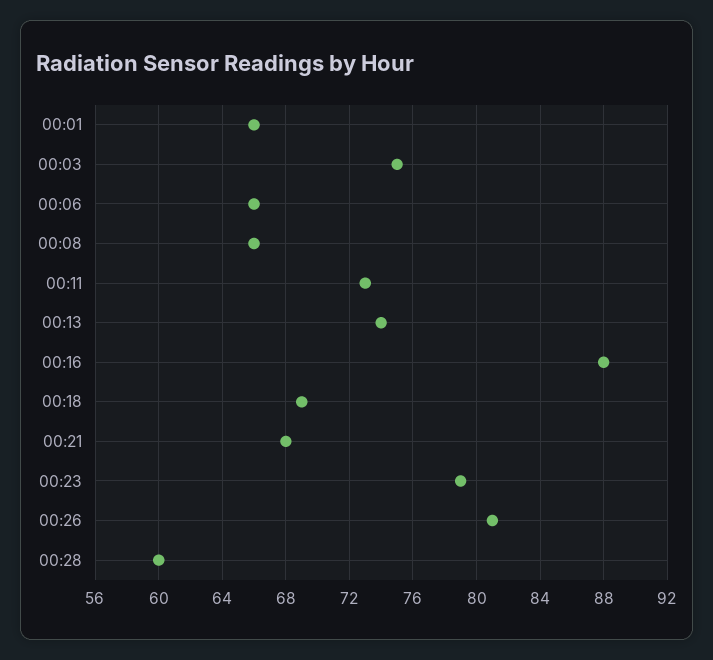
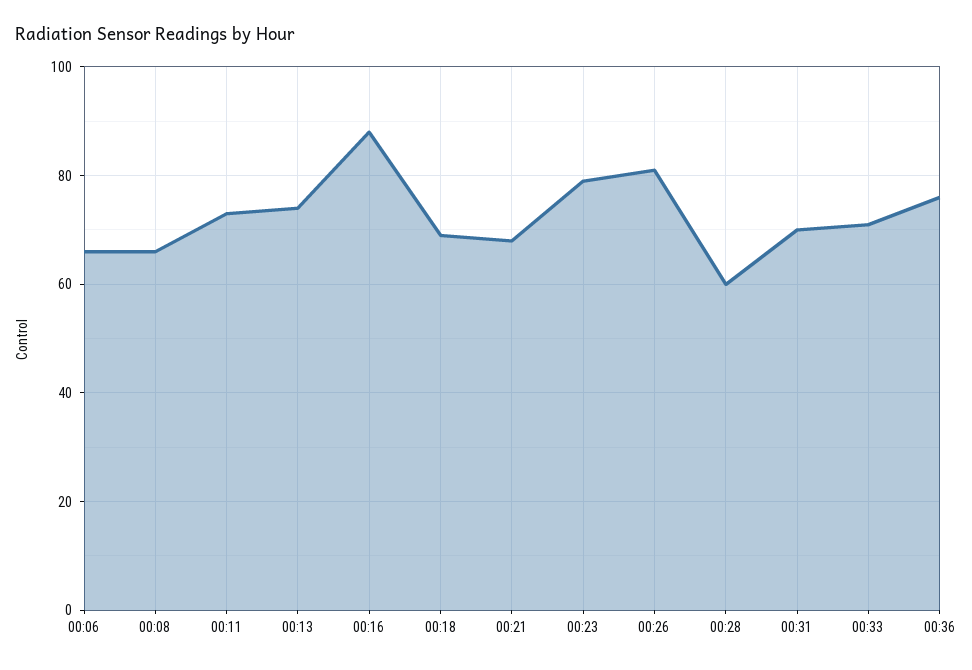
00:01: 66 -> none
00:03: 75 -> none
00:31: none -> 70
00:33: none -> 70
00:36: none -> 75

